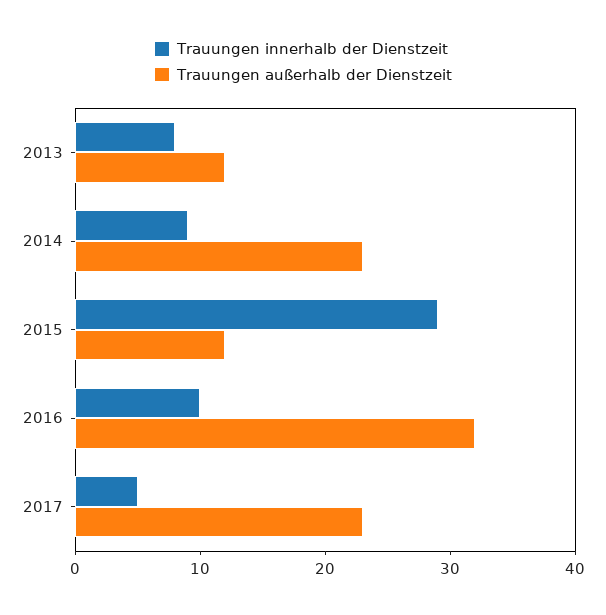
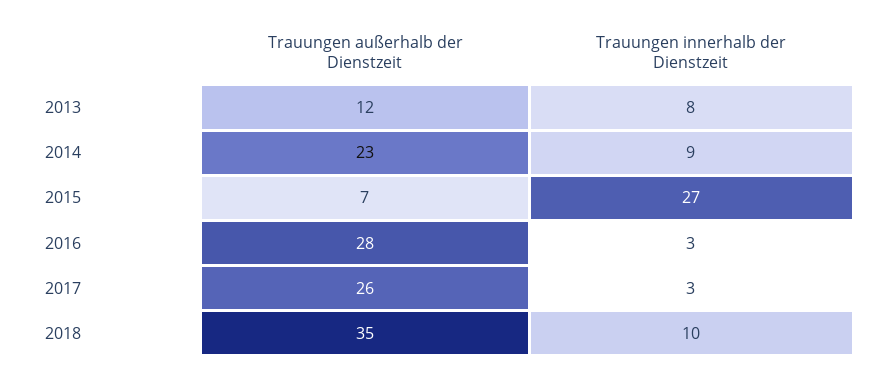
Trauungen innerhalb der Dienstzeit, 2015: 29 -> 27
Trauungen außerhalb der Dienstzeit, 2015: 12 -> 7
Trauungen innerhalb der Dienstzeit, 2016: 10 -> 3
Trauungen außerhalb der Dienstzeit, 2016: 32 -> 28
Trauungen innerhalb der Dienstzeit, 2017: 5 -> 3
Trauungen außerhalb der Dienstzeit, 2017: 23 -> 26
Trauungen außerhalb der Dienstzeit, 2018: none -> 35
Trauungen innerhalb der Dienstzeit, 2018: none -> 10

